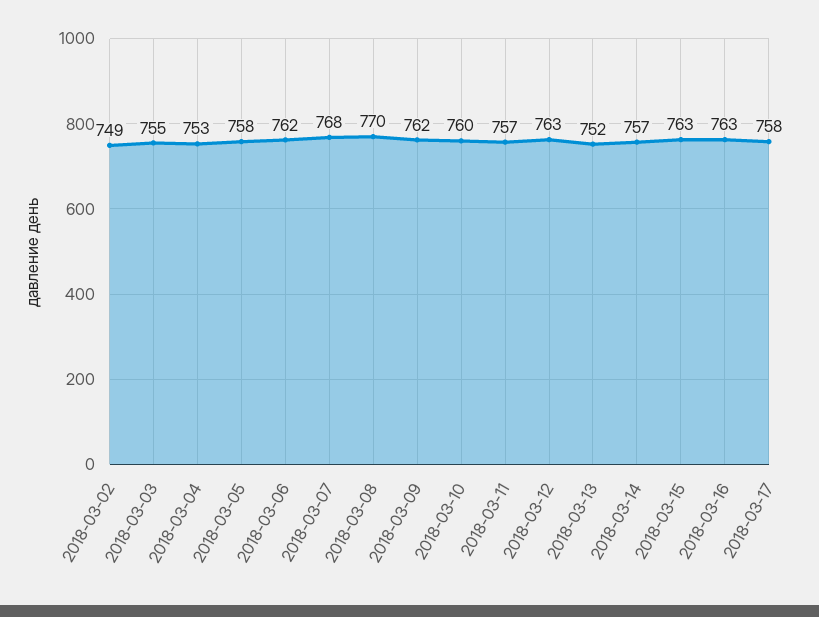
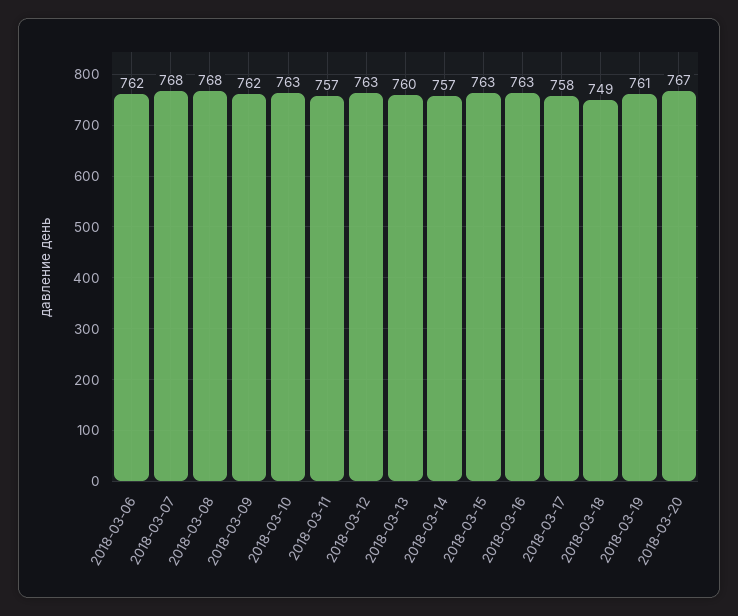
2018-03-02: 749 -> none
2018-03-03: 755 -> none
2018-03-04: 753 -> none
2018-03-05: 758 -> none
2018-03-08: 770 -> 768
2018-03-10: 760 -> 763
2018-03-13: 752 -> 760
2018-03-18: none -> 749
2018-03-19: none -> 761
2018-03-20: none -> 767

